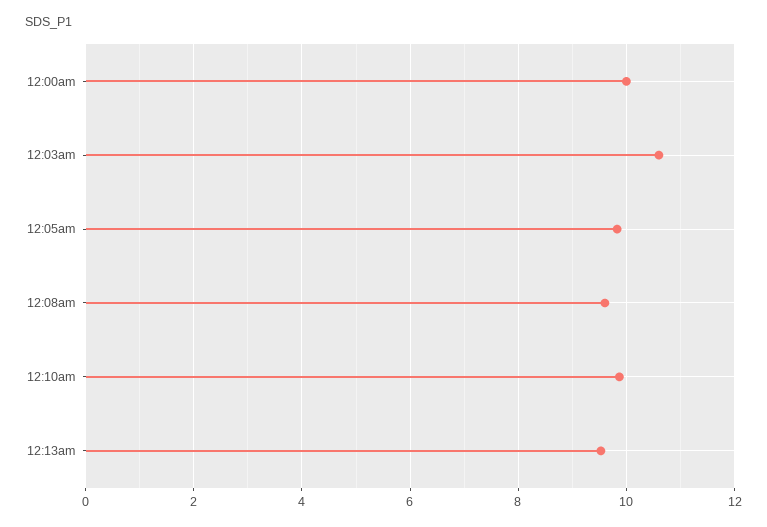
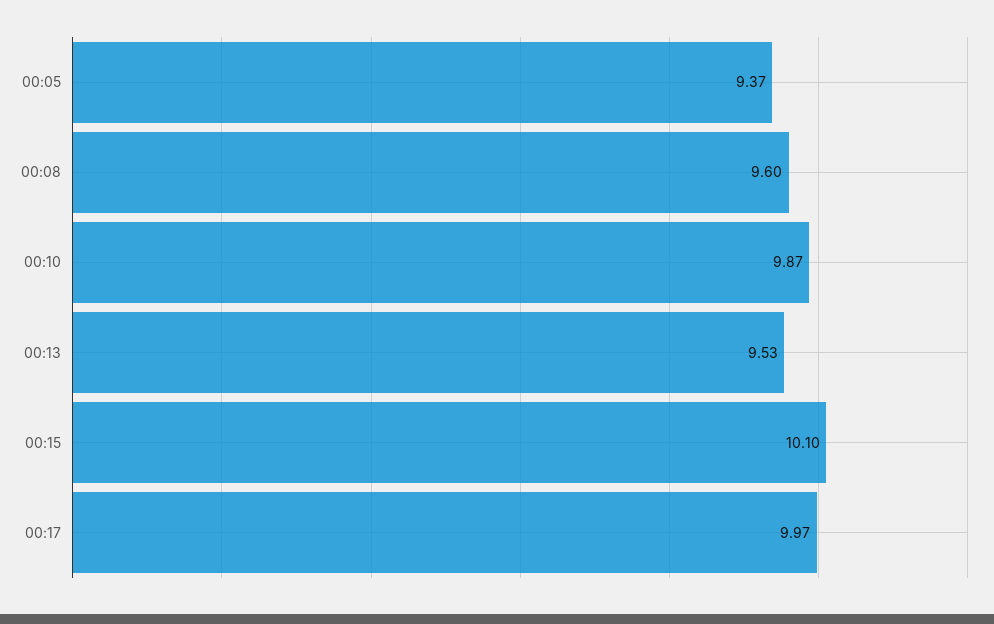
12:00am: 10 -> none
12:03am: 10.6 -> none
12:05am: 9.8 -> 9.37
00:15: none -> 10.1
00:17: none -> 9.97

